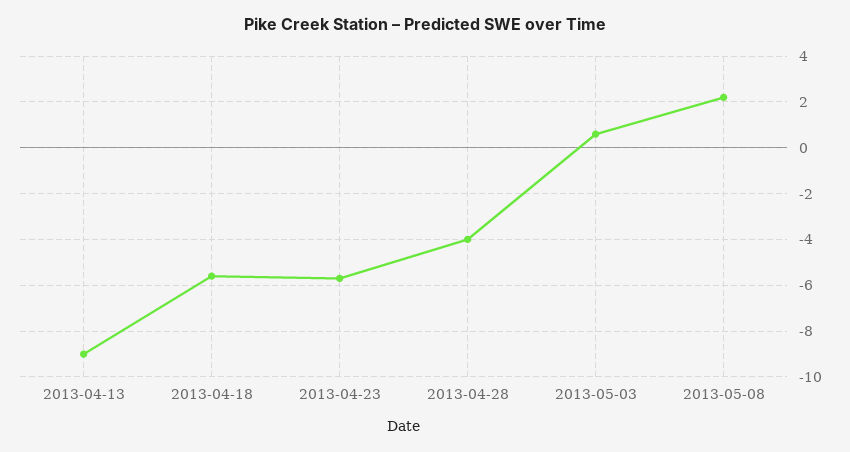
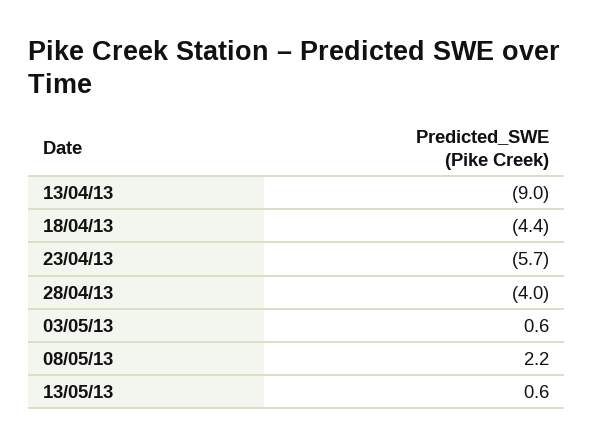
2013-04-18: -5.5 -> -4.4
13/05/13: none -> 0.6

